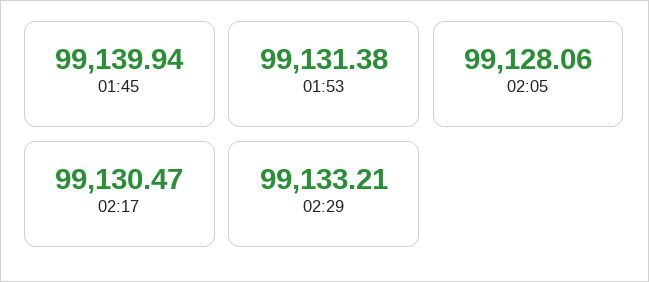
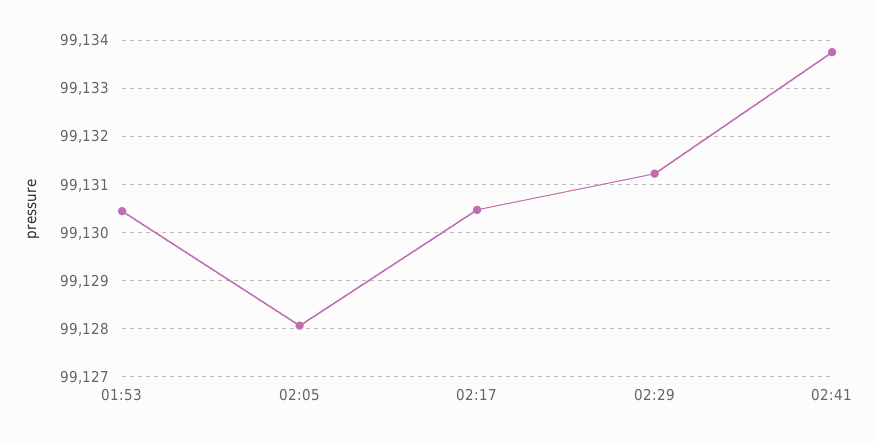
01:45: 99139.94 -> none
01:53: 99131.38 -> 99130.4
02:29: 99133.21 -> 99131.2
02:41: none -> 99133.8

